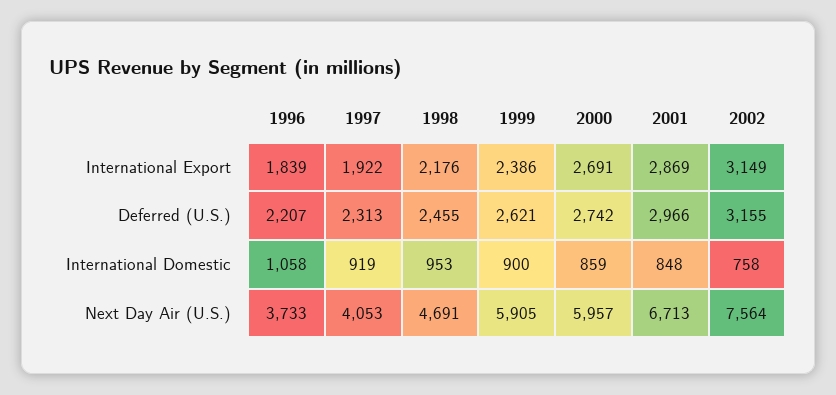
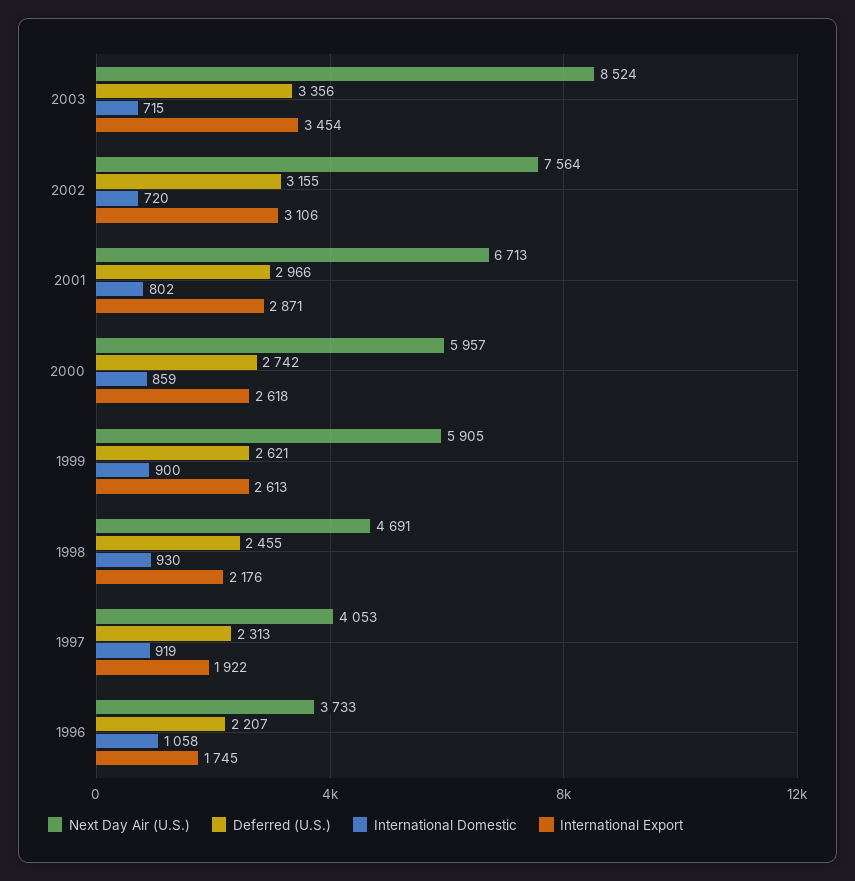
International Export, 1996: 1839 -> 1745
International Export, 1999: 2386 -> 2613
International Export, 2000: 2691 -> 2618
International Export, 2001: 2869 -> 2871
International Export, 2002: 3149 -> 3106
International Domestic, 1998: 953 -> 930
International Domestic, 2001: 848 -> 802
International Domestic, 2002: 758 -> 720
Next Day Air (U.S.), 2003: none -> 8524
Deferred (U.S.), 2003: none -> 3356
International Domestic, 2003: none -> 715
International Export, 2003: none -> 3454

